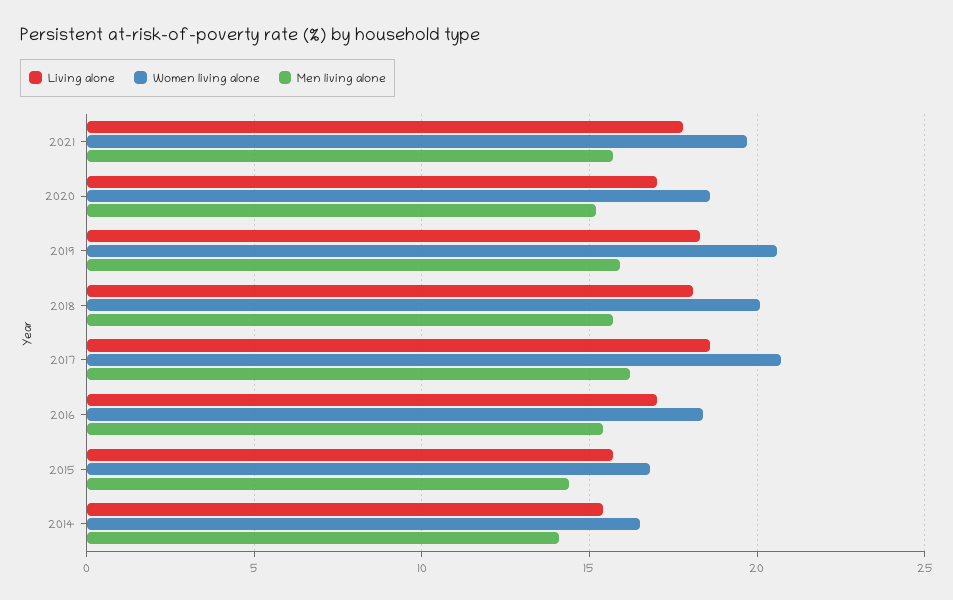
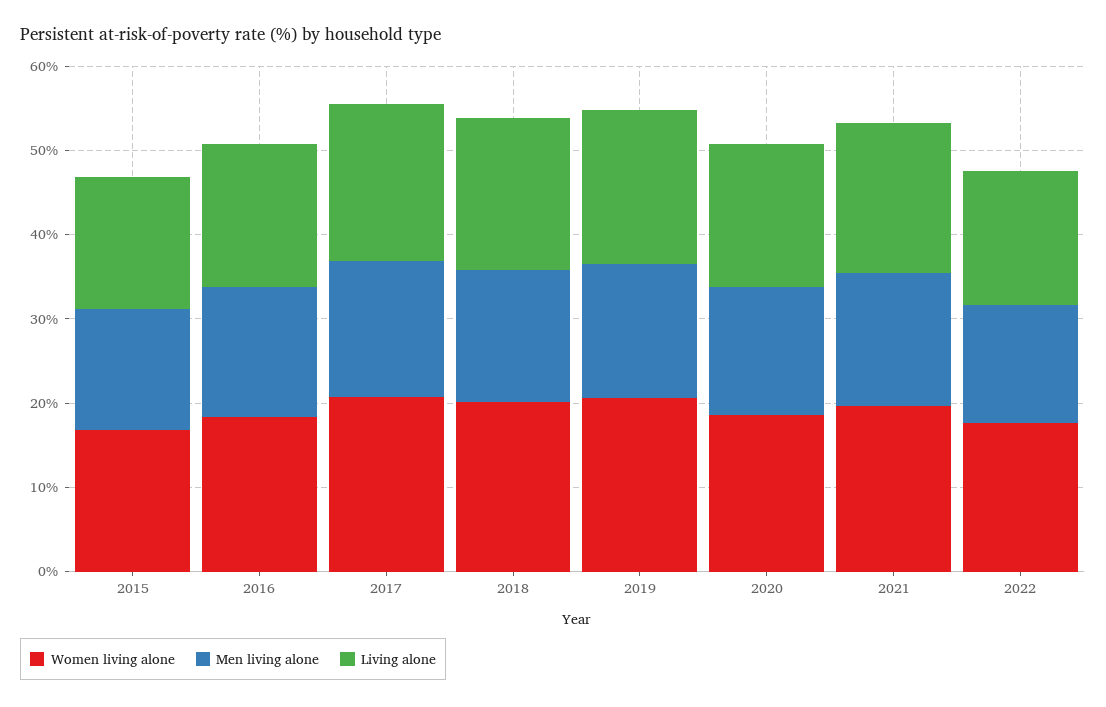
Living alone, 2014: 15.5 -> none
Women living alone, 2014: 16.5 -> none
Men living alone, 2014: 14 -> none
Women living alone, 2022: none -> 18
Men living alone, 2022: none -> 14
Living alone, 2022: none -> 16

